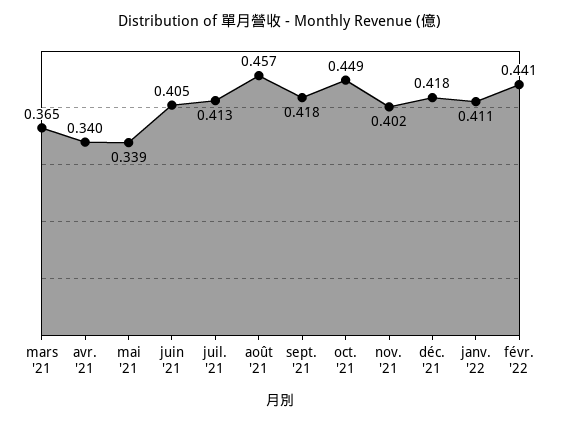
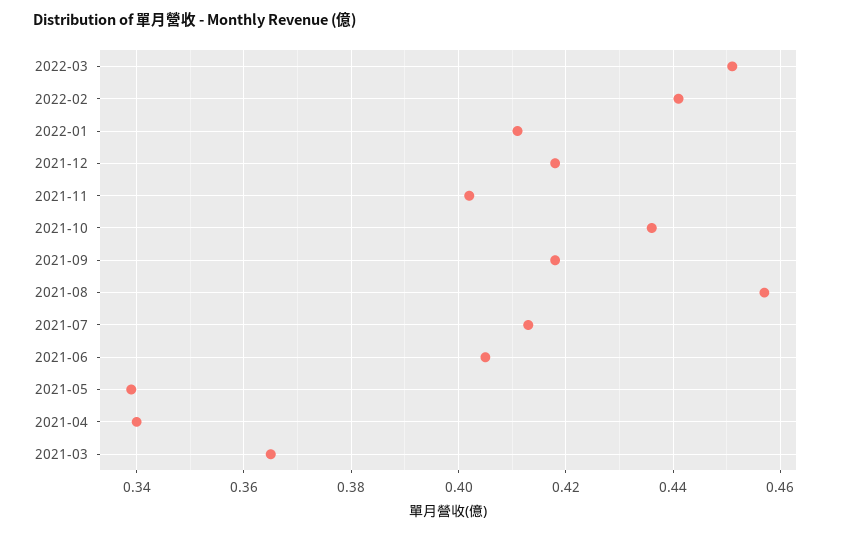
oct. '21: 0.449 -> 0.435
2022-03: none -> 0.45

